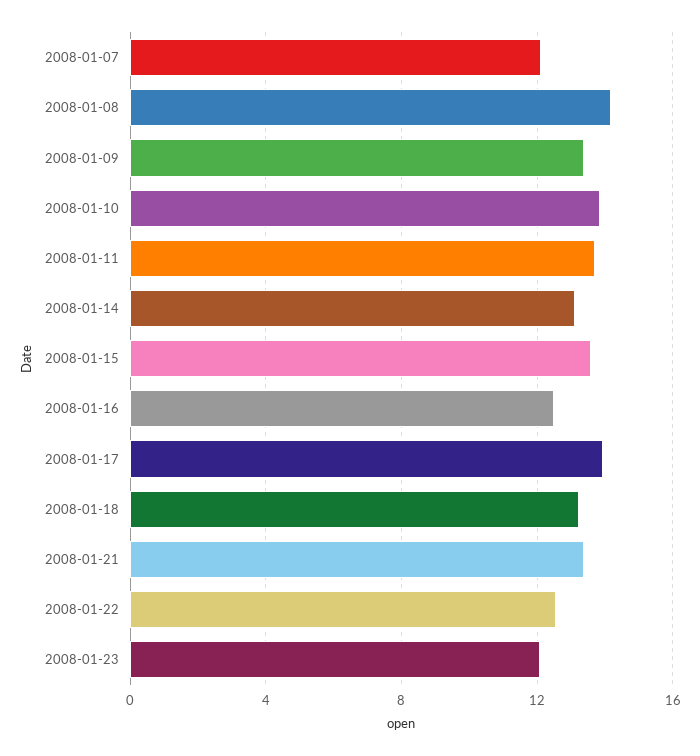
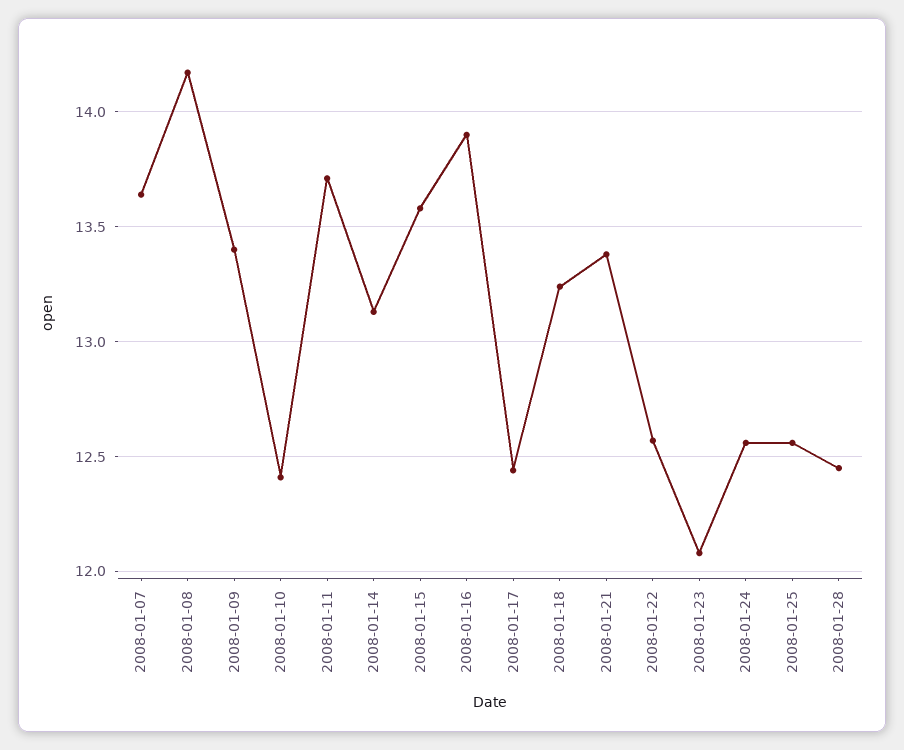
2008-01-07: 12 -> 13.65
2008-01-10: 14 -> 12.4
2008-01-16: 12.5 -> 13.9
2008-01-17: 14 -> 12.45
2008-01-24: none -> 12.55
2008-01-25: none -> 12.55
2008-01-28: none -> 12.45

